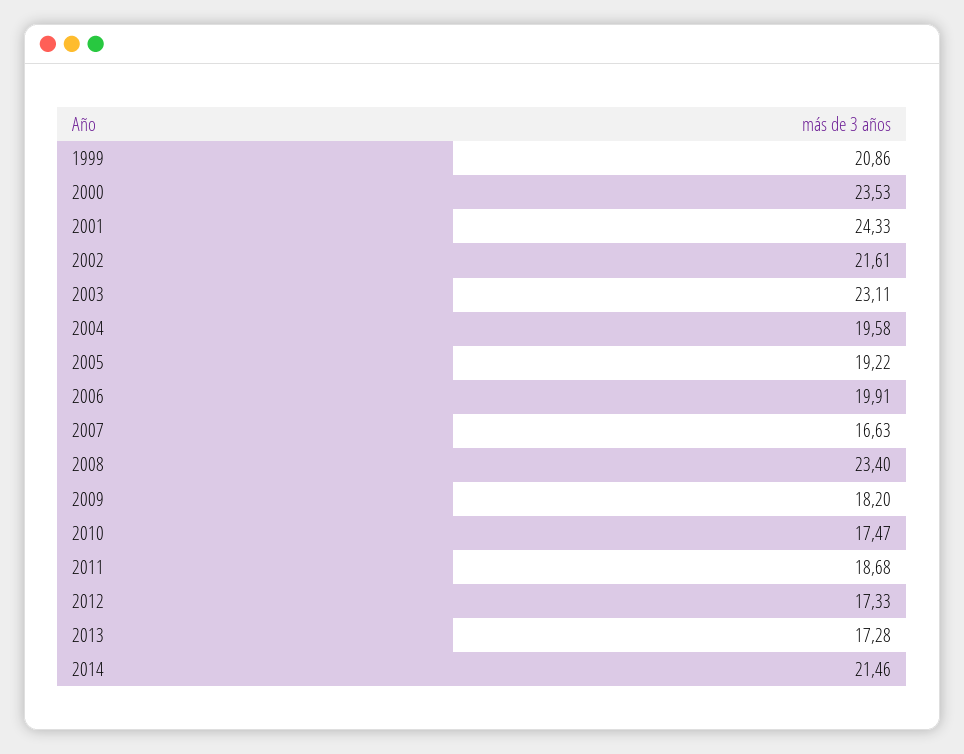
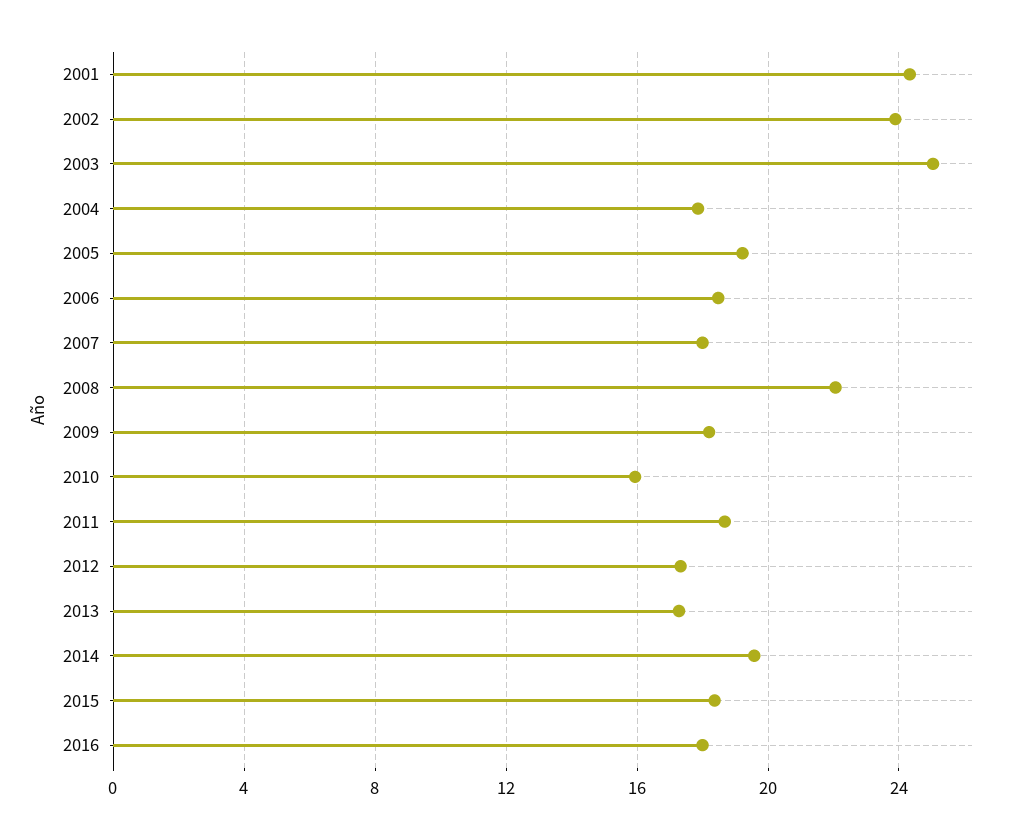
1999: 20.86 -> none
2000: 23.53 -> none
2002: 21.61 -> 24
2003: 23.11 -> 25
2004: 19.58 -> 18
2006: 19.91 -> 18.5
2007: 16.63 -> 18
2008: 23.4 -> 22
2010: 17.47 -> 16
2014: 21.46 -> 19.5
2015: none -> 18.5
2016: none -> 18

